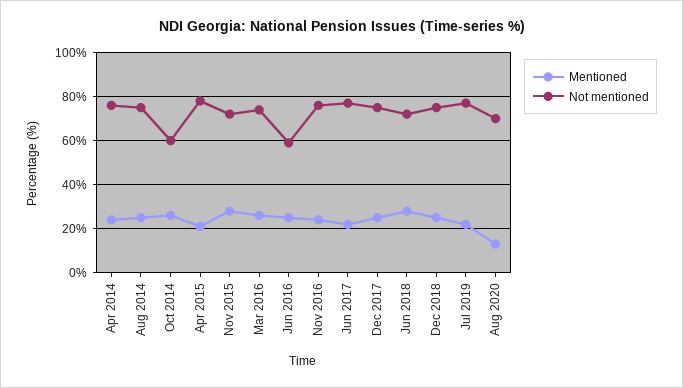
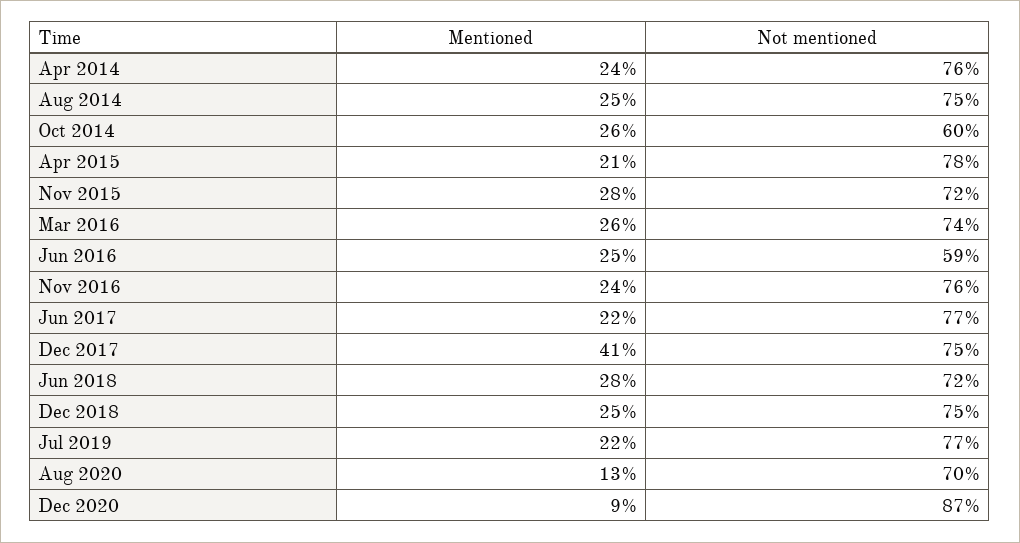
Mentioned, Dec 2017: 25 -> 41
Mentioned, Dec 2020: none -> 9
Not mentioned, Dec 2020: none -> 87

